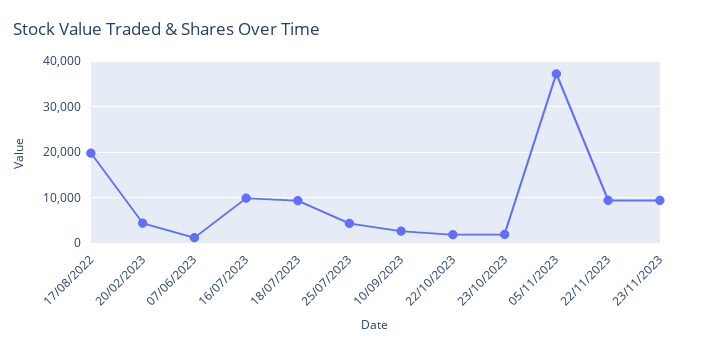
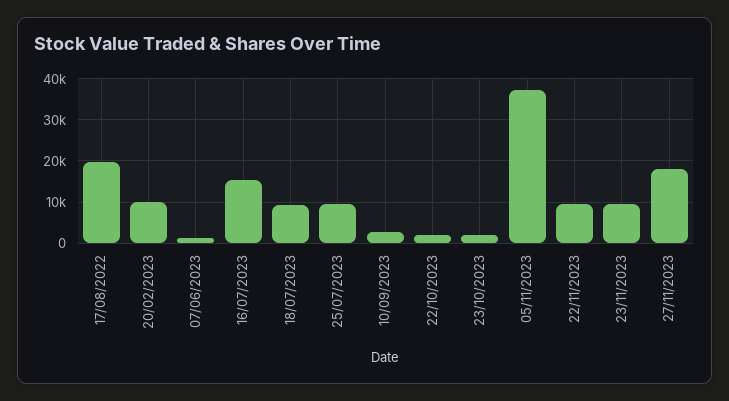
20/02/2023: 4000 -> 10000
16/07/2023: 10000 -> 16000
25/07/2023: 4000 -> 10000
27/11/2023: none -> 18000

